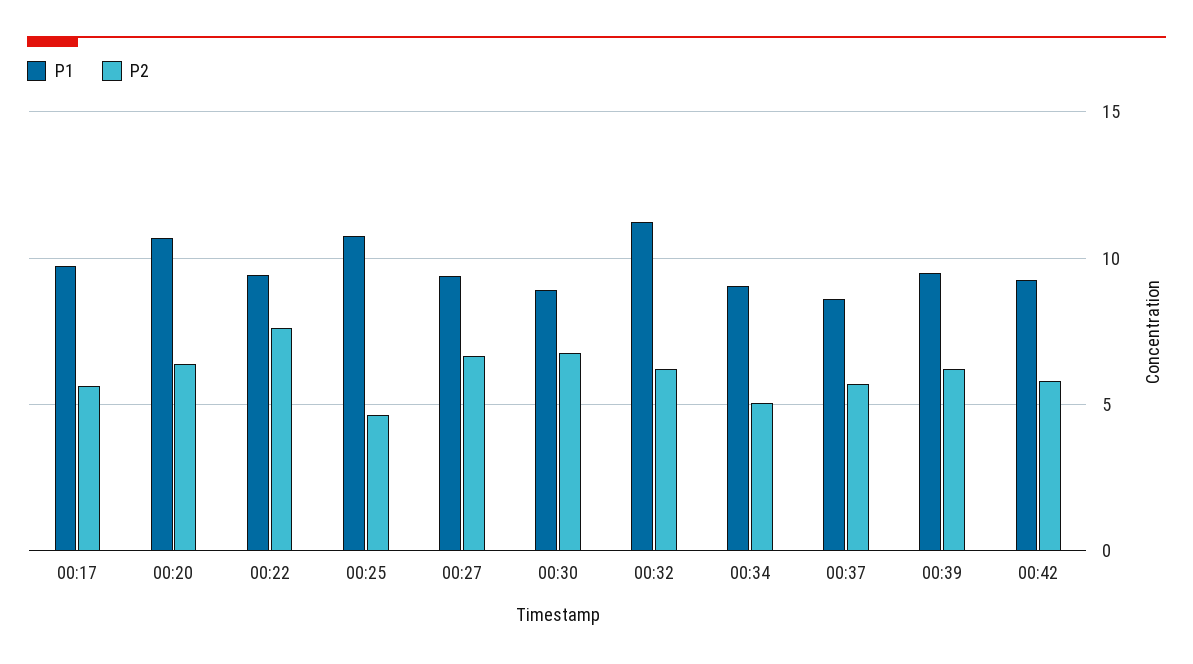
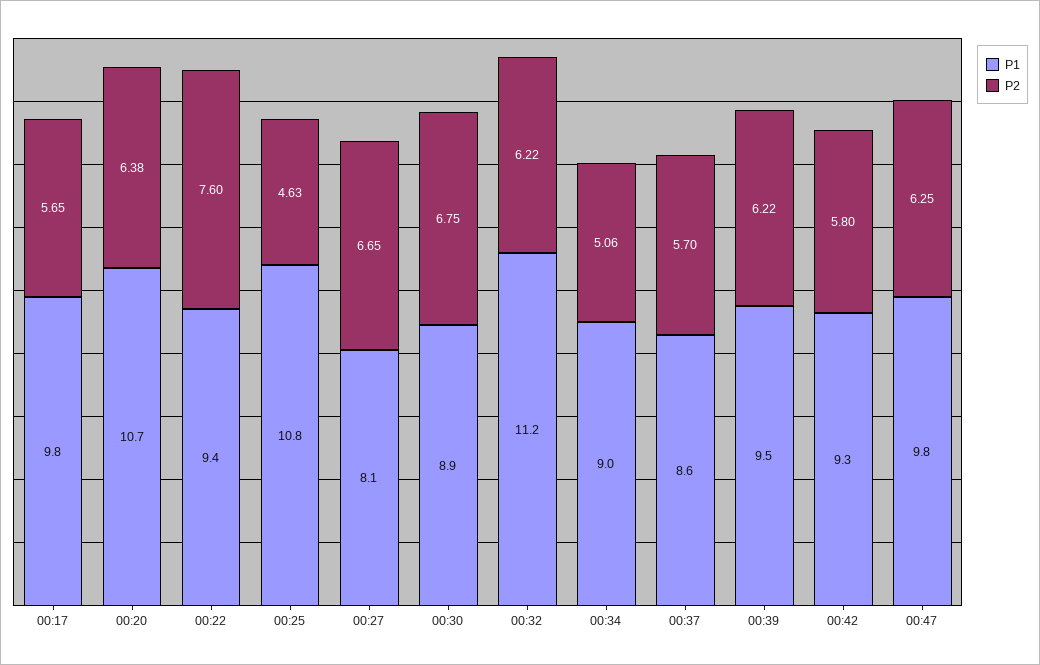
P1, 00:27: 9.5 -> 8.1
P1, 00:47: none -> 9.8
P2, 00:47: none -> 6.25

